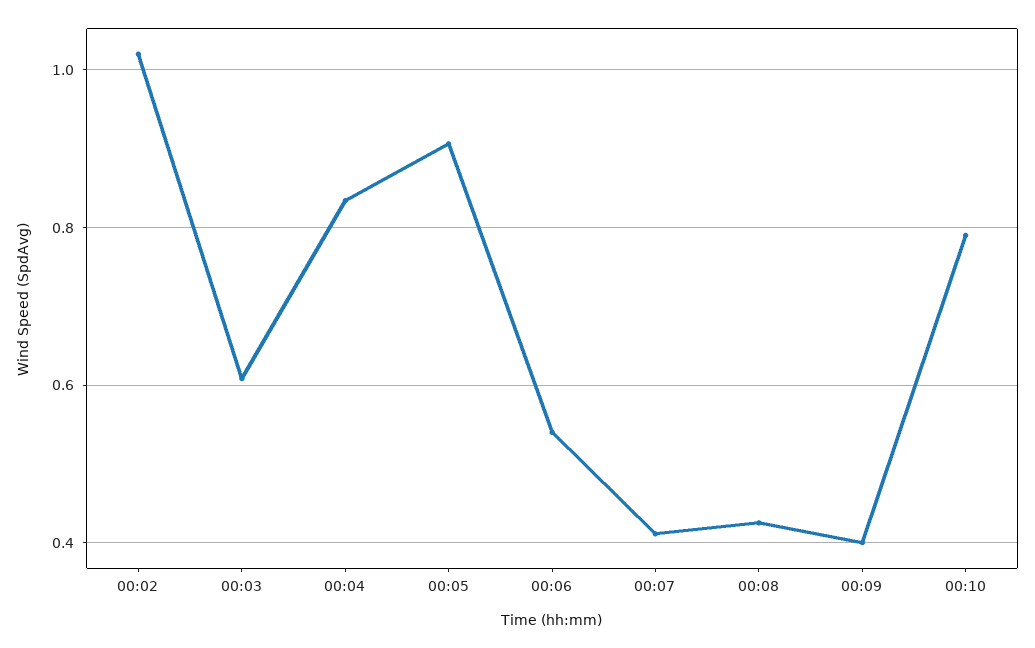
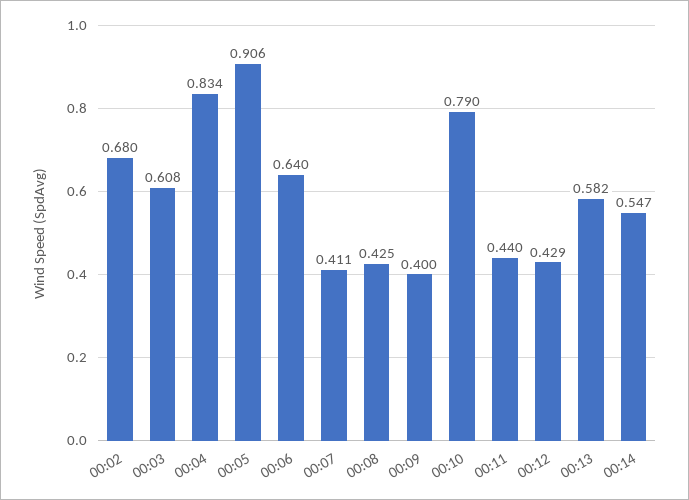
00:02: 1.02 -> 0.68
00:06: 0.54 -> 0.64
00:11: none -> 0.44
00:12: none -> 0.429
00:13: none -> 0.582
00:14: none -> 0.547

